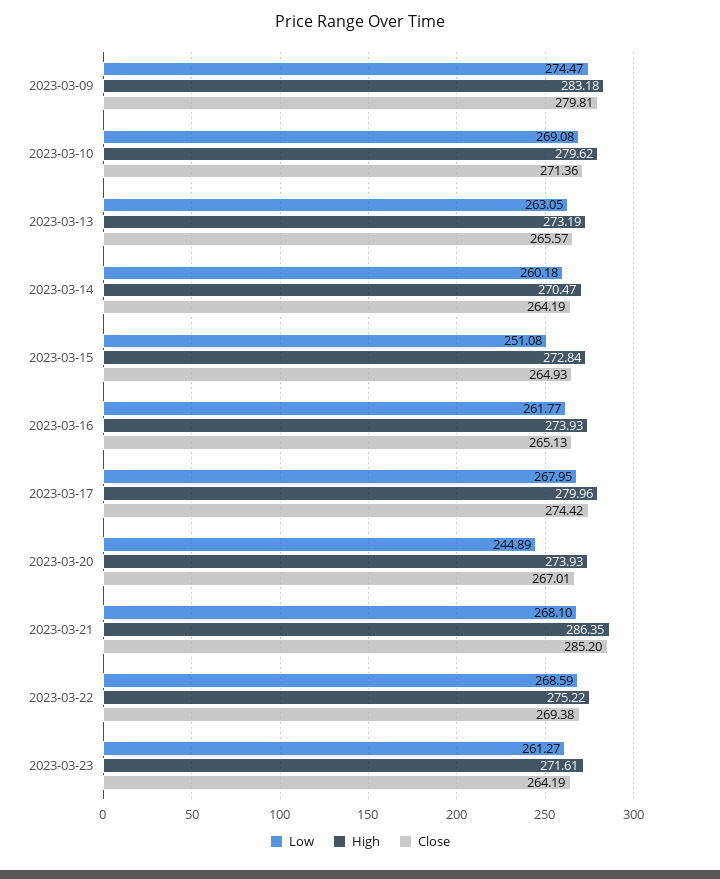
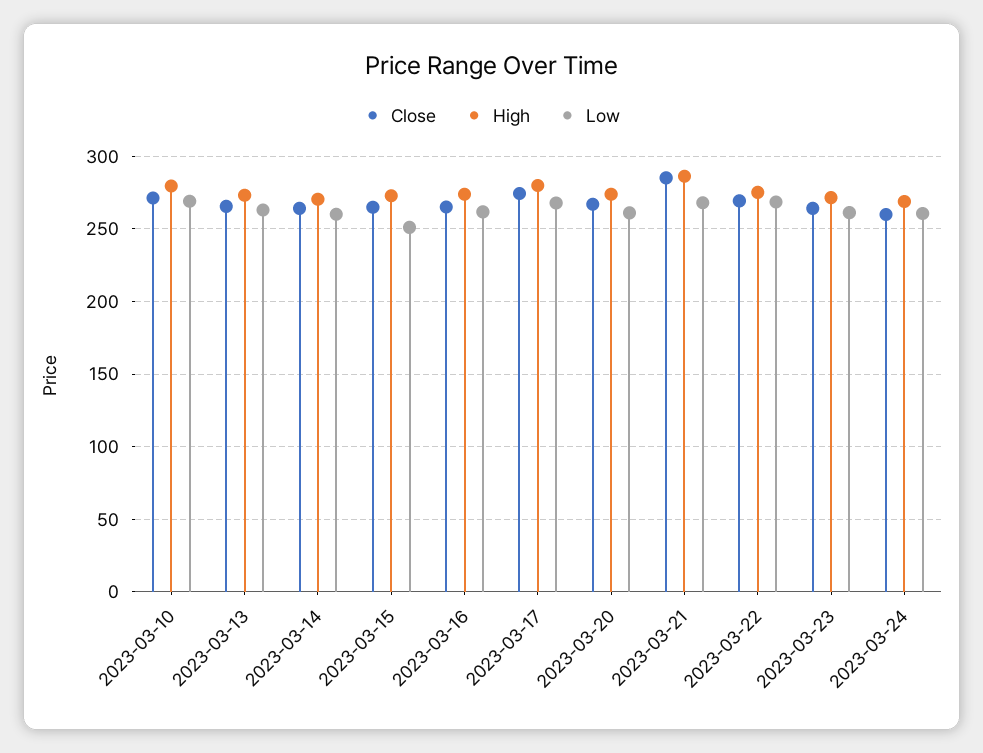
Low, 2023-03-09: 274.47 -> none
High, 2023-03-09: 283.18 -> none
Close, 2023-03-09: 279.81 -> none
Low, 2023-03-20: 244.89 -> 260
Close, 2023-03-24: none -> 260
High, 2023-03-24: none -> 270
Low, 2023-03-24: none -> 260

